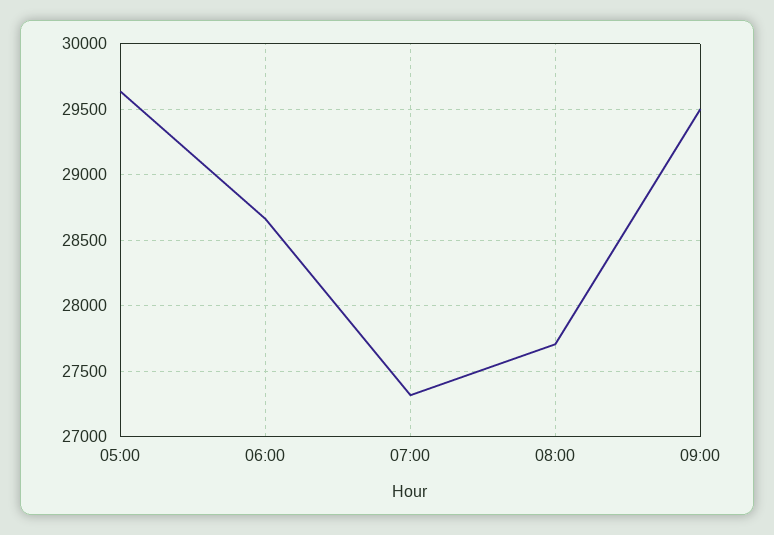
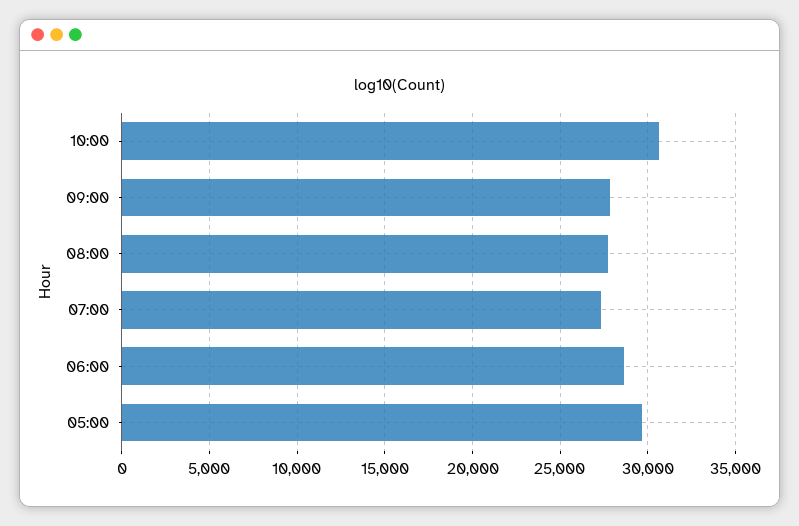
09:00: 29500 -> 28000
10:00: none -> 30500

